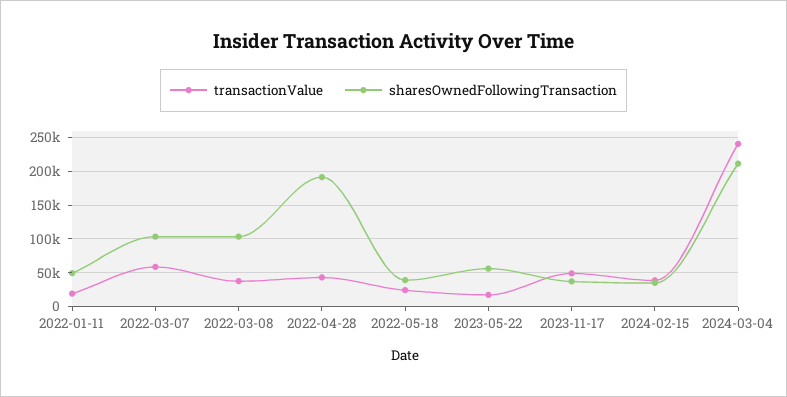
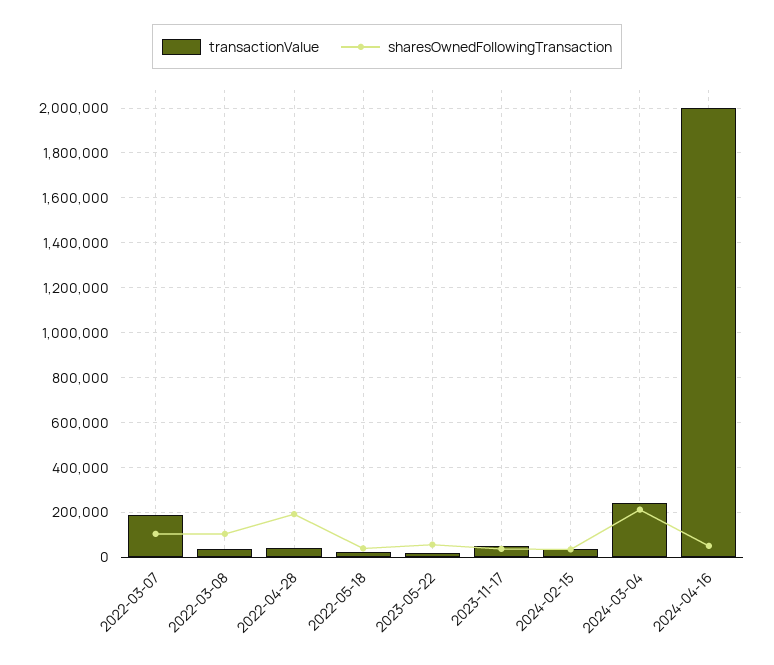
transactionValue, 2022-01-11: 20000 -> none
sharesOwnedFollowingTransaction, 2022-01-11: 50000 -> none
transactionValue, 2022-03-07: 60000 -> 200000
transactionValue, 2024-04-16: none -> 2000000
sharesOwnedFollowingTransaction, 2024-04-16: none -> 50000

